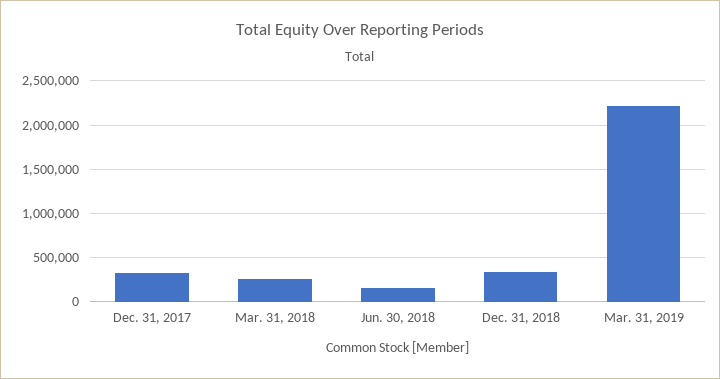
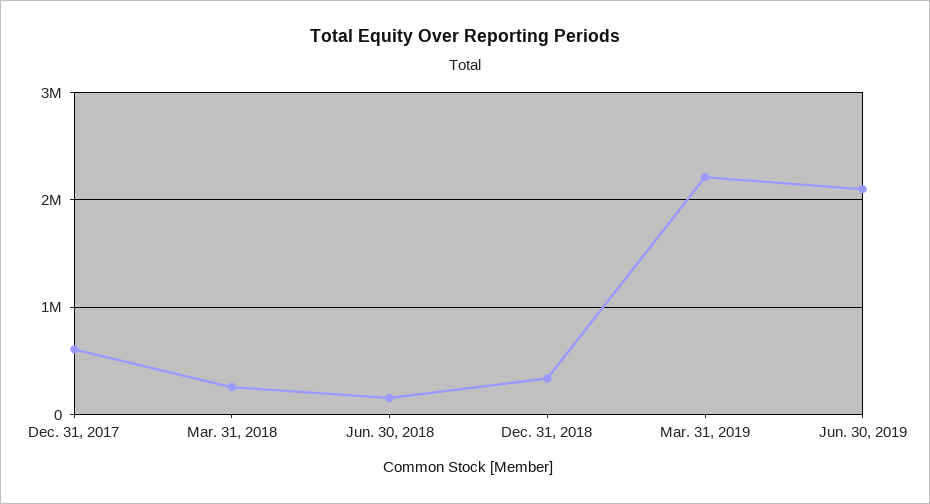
Dec. 31, 2017: 300000 -> 600000
Jun. 30, 2019: none -> 2100000

